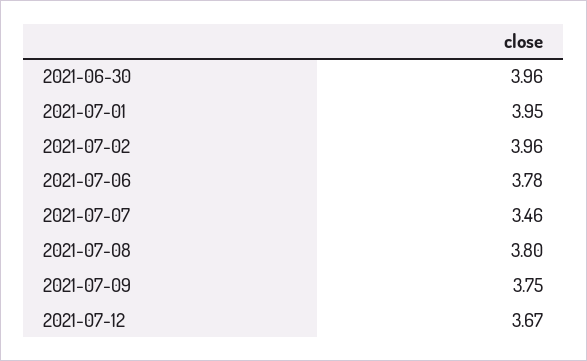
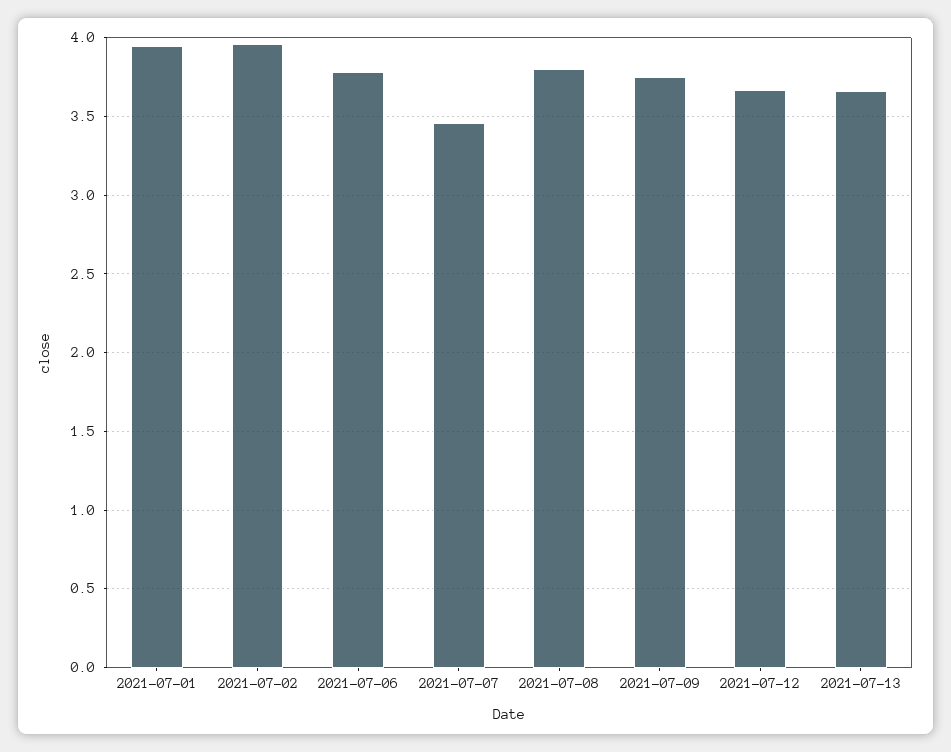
2021-06-30: 3.96 -> none
2021-07-13: none -> 3.65

